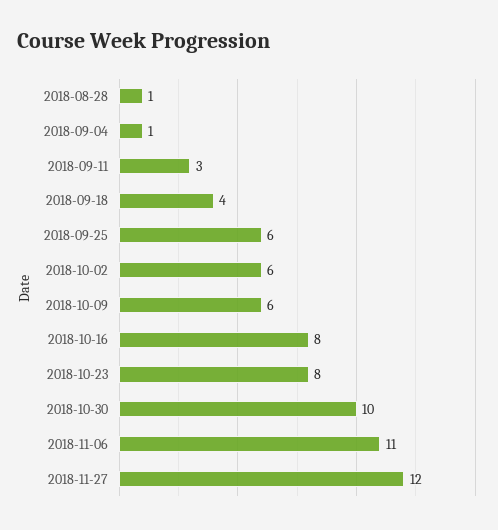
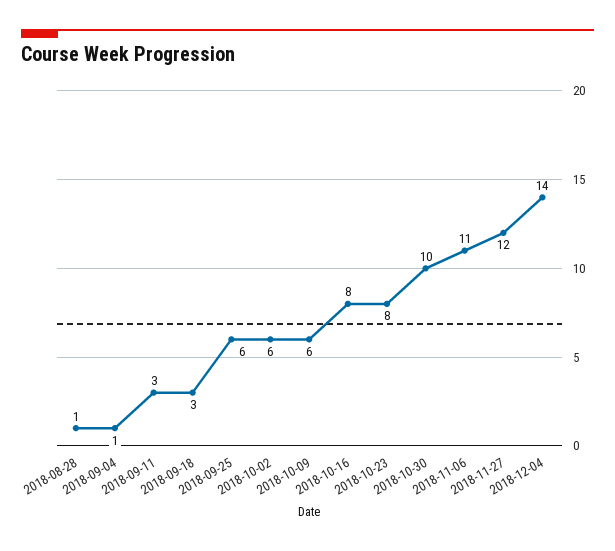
2018-09-18: 4 -> 3
2018-12-04: none -> 14

